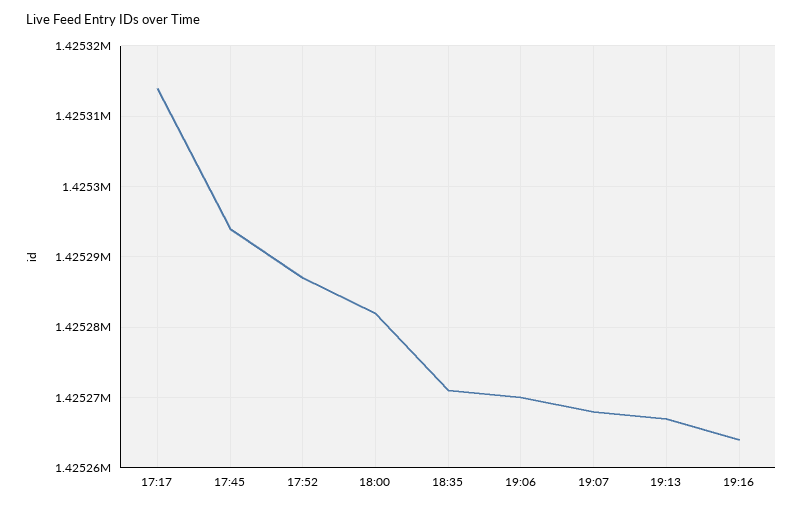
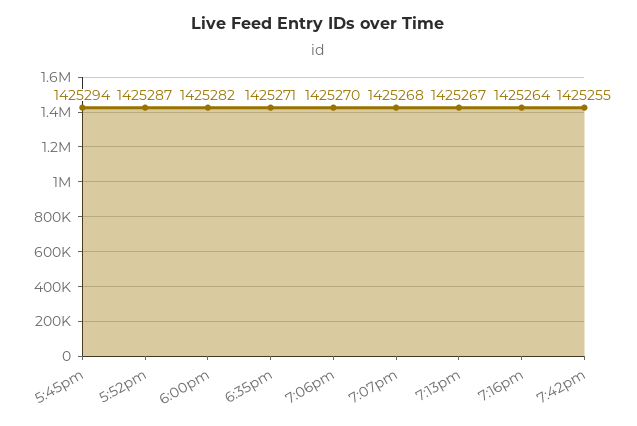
17:17: 1425314 -> none
7:42pm: none -> 1425255

